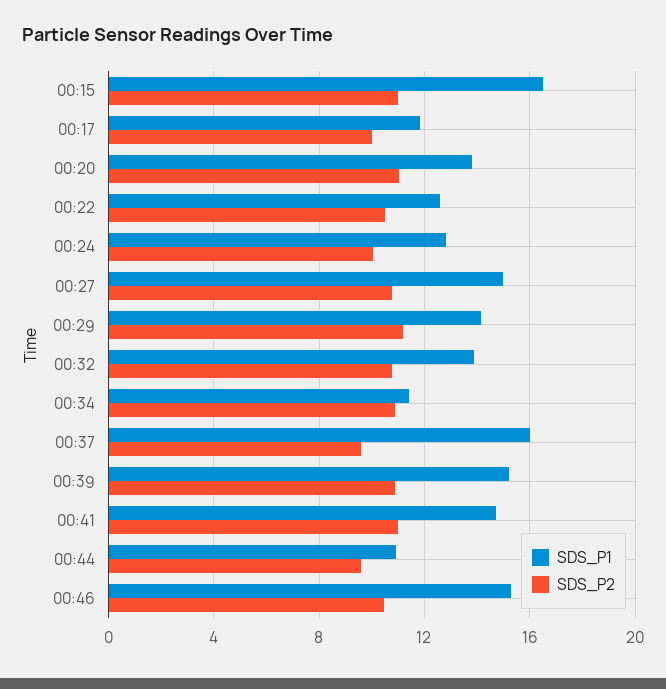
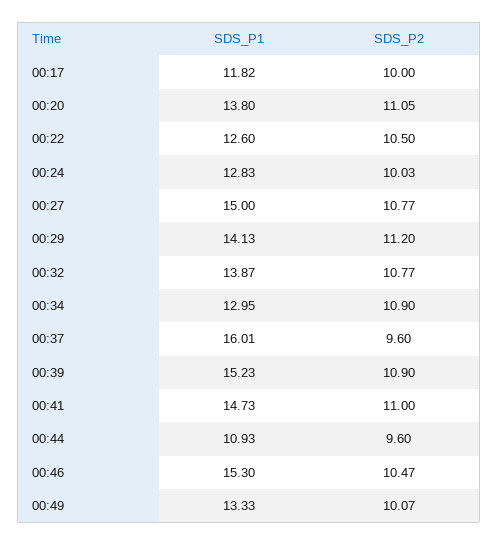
SDS_P1, 00:15: 16.5 -> none
SDS_P2, 00:15: 11 -> none
SDS_P1, 00:34: 11.5 -> 12.95
SDS_P1, 00:49: none -> 13.33
SDS_P2, 00:49: none -> 10.07

